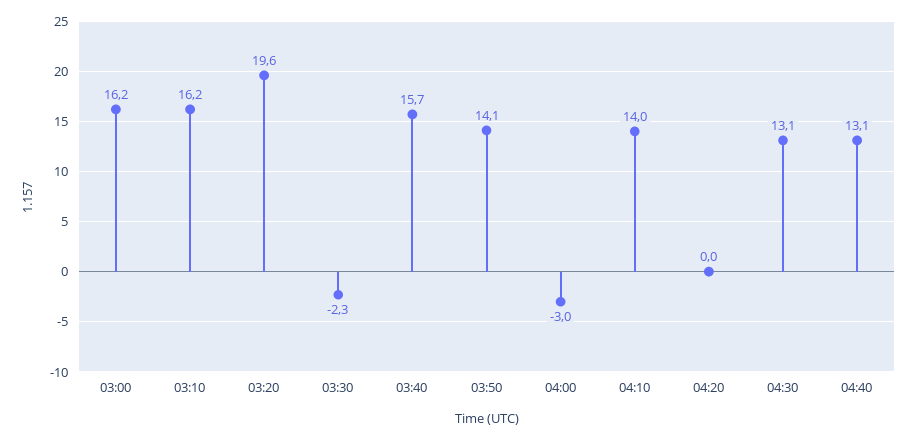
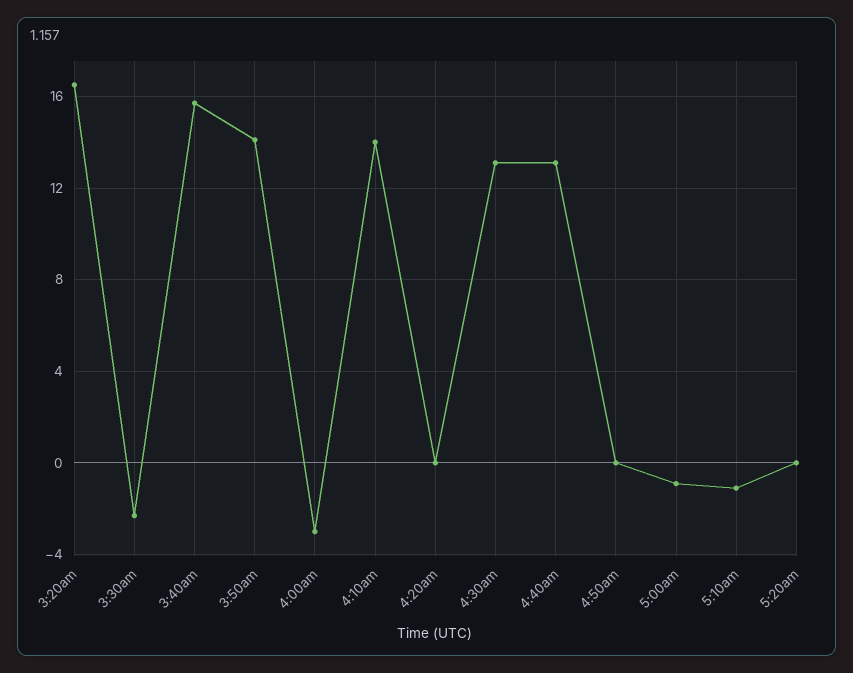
03:00: 16.2 -> none
03:10: 16.2 -> none
03:20: 19.6 -> 16.5
4:50am: none -> 0
5:00am: none -> -1
5:10am: none -> -1
5:20am: none -> 0

